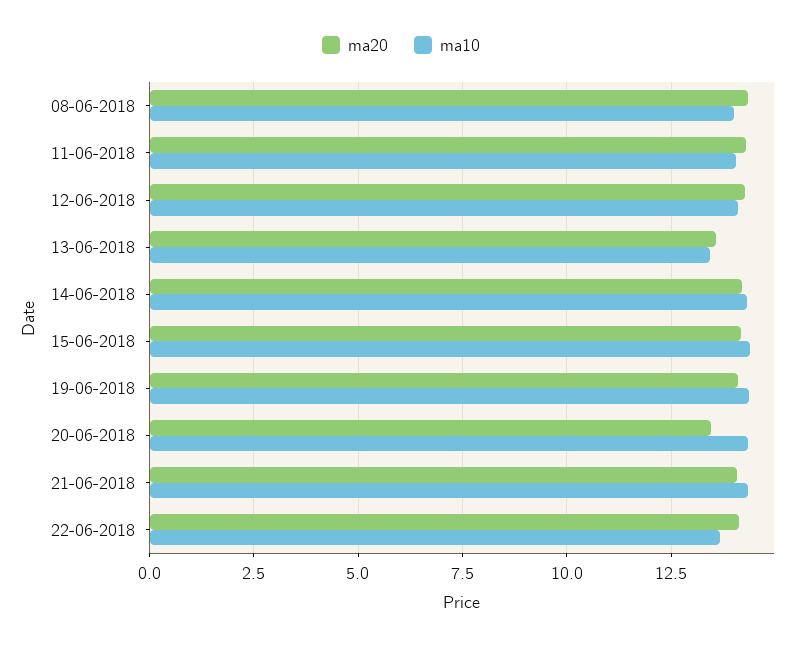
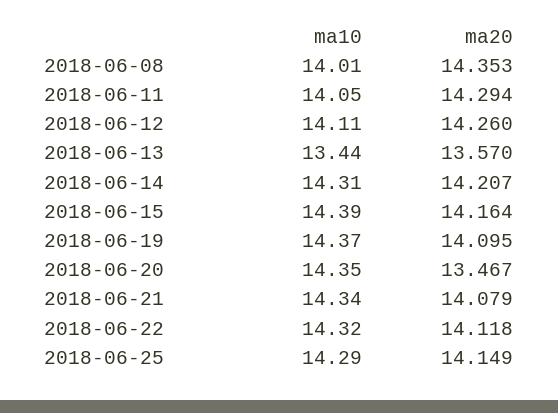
ma10, 22-06-2018: 13.75 -> 14.32
ma10, 2018-06-25: none -> 14.29
ma20, 2018-06-25: none -> 14.149

